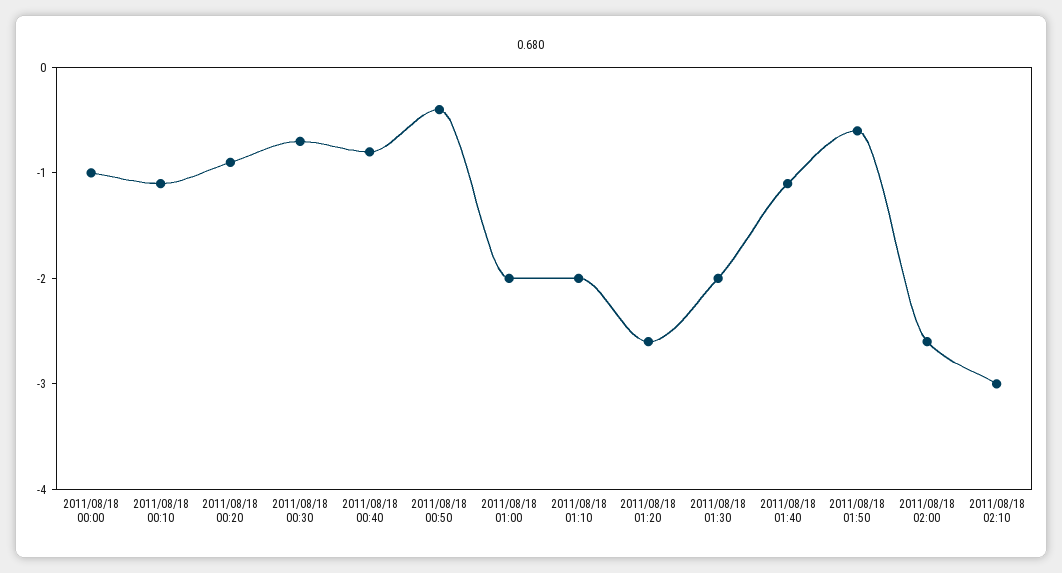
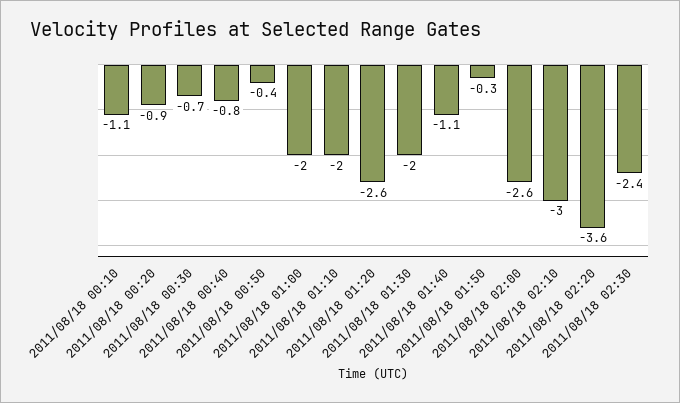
2011/08/18 00:00: -1 -> none
2011/08/18 01:50: -0.6 -> -0.3
2011/08/18 02:20: none -> -3.6
2011/08/18 02:30: none -> -2.4

